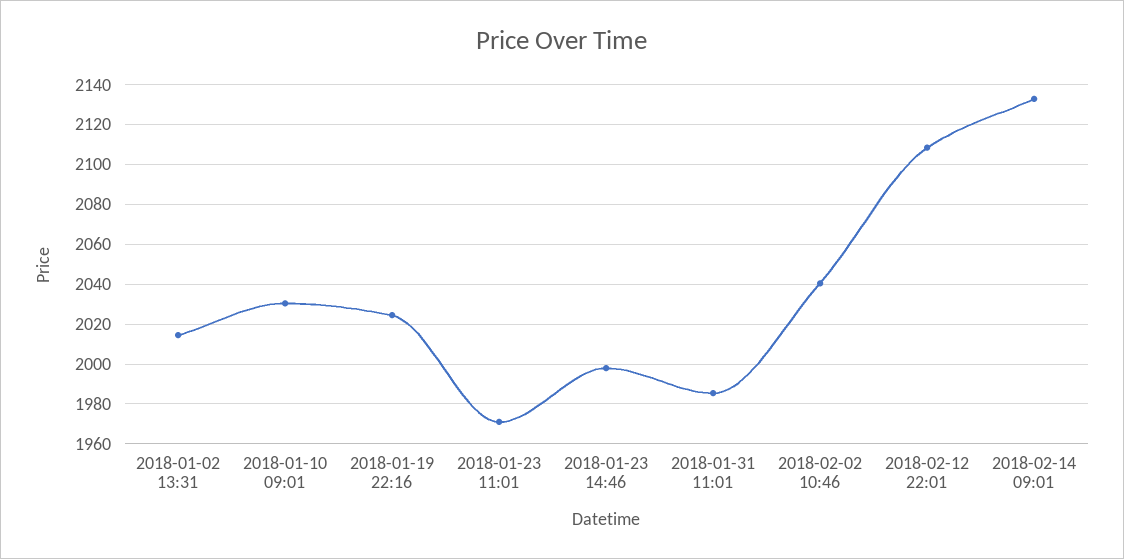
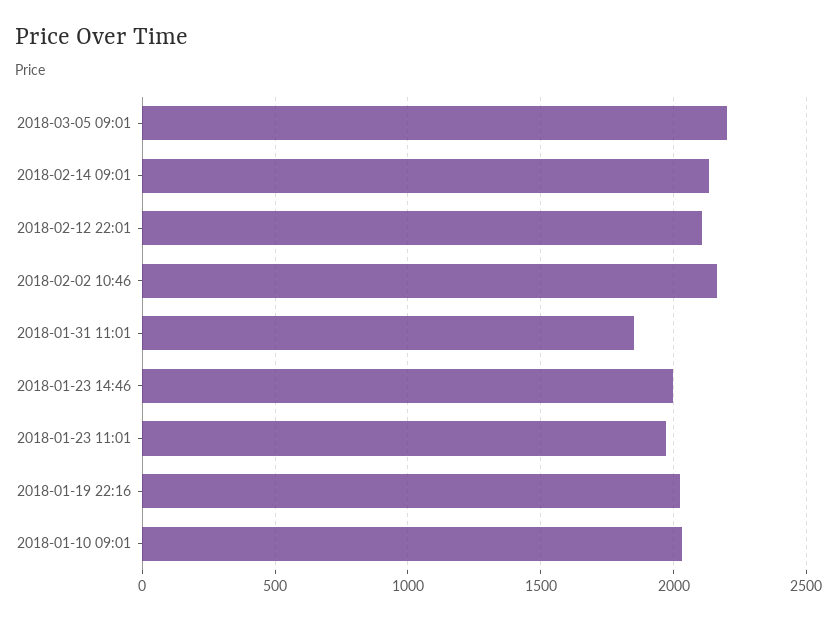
2018-01-02 13:31: 2015 -> none
2018-01-31 11:01: 1985 -> 1850
2018-02-02 10:46: 2040 -> 2150
2018-03-05 09:01: none -> 2200

